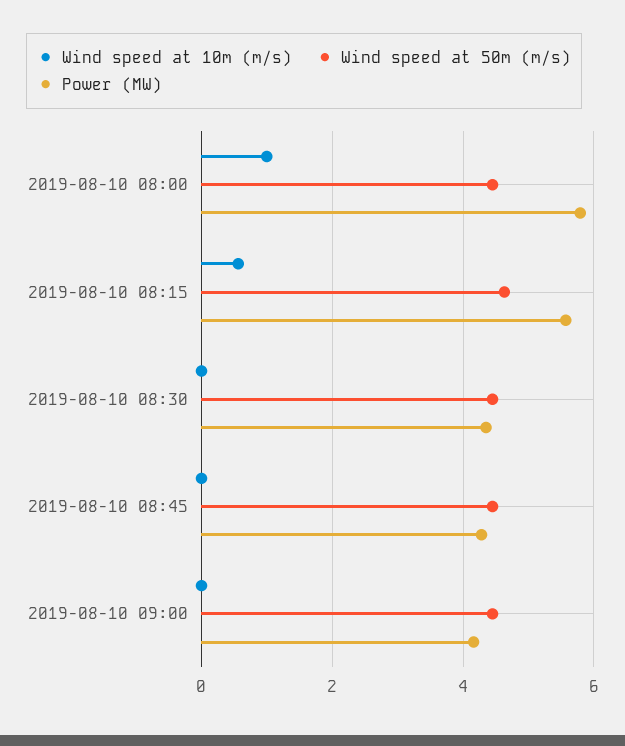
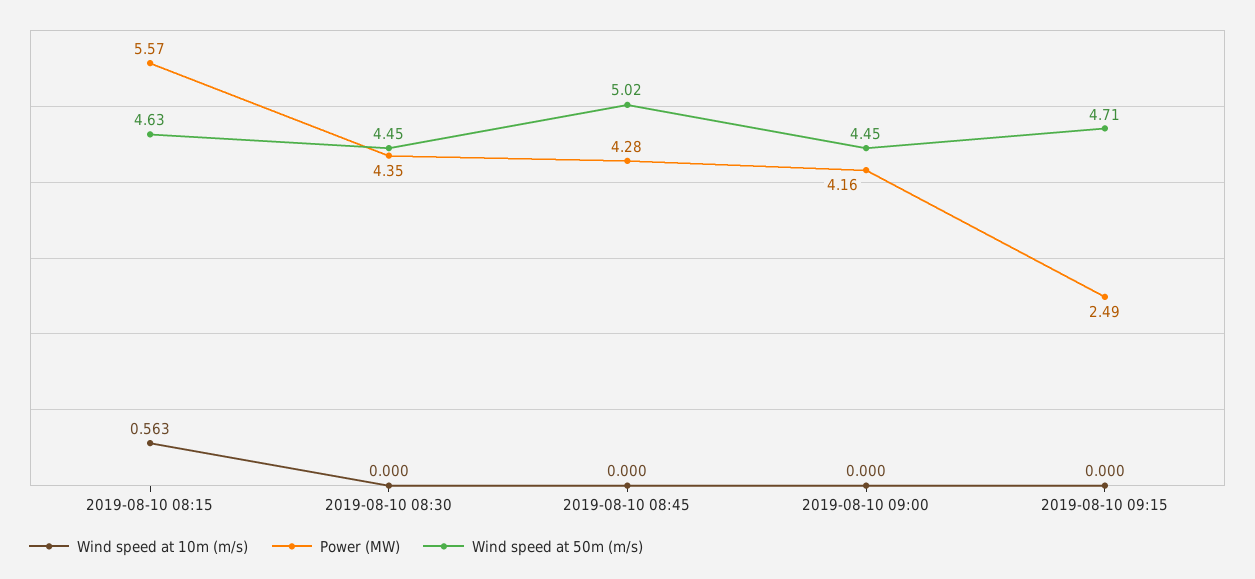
Wind speed at 10m (m/s), 2019-08-10 08:00: 1 -> none
Wind speed at 50m (m/s), 2019-08-10 08:00: 4.4 -> none
Power (MW), 2019-08-10 08:00: 5.8 -> none
Wind speed at 50m (m/s), 2019-08-10 08:45: 4.4 -> 5.02
Wind speed at 10m (m/s), 2019-08-10 09:15: none -> 0
Power (MW), 2019-08-10 09:15: none -> 2.49
Wind speed at 50m (m/s), 2019-08-10 09:15: none -> 4.71

